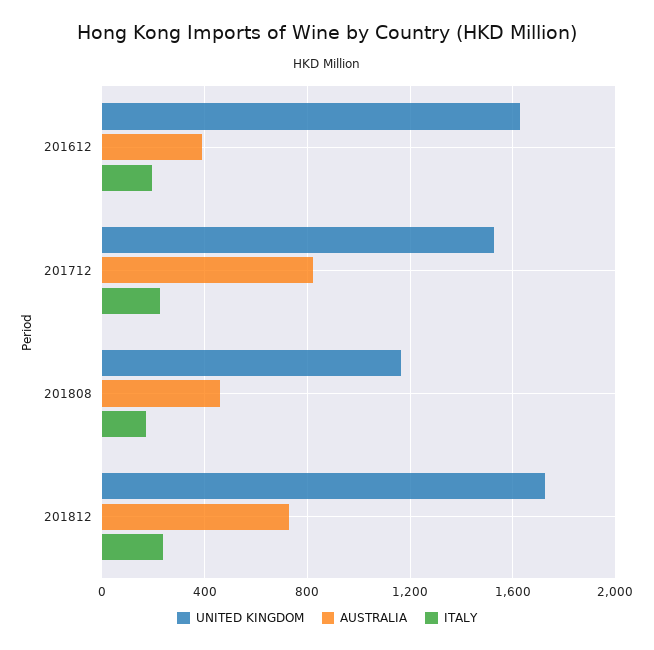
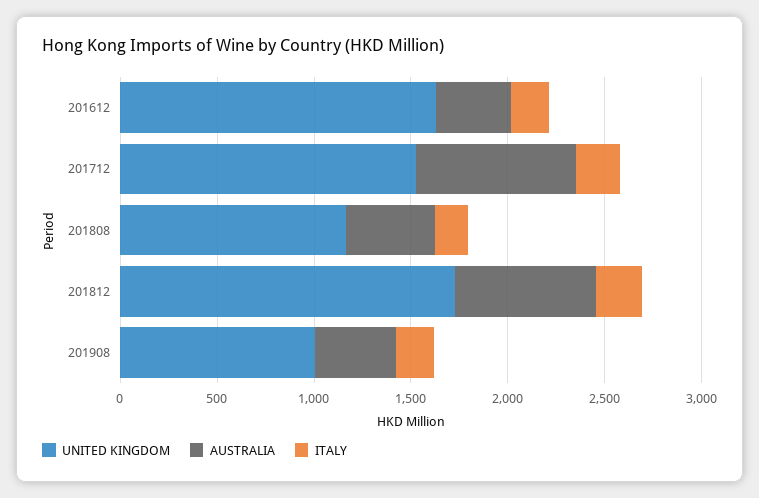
UNITED KINGDOM, 201908: none -> 1000
AUSTRALIA, 201908: none -> 400
ITALY, 201908: none -> 200

